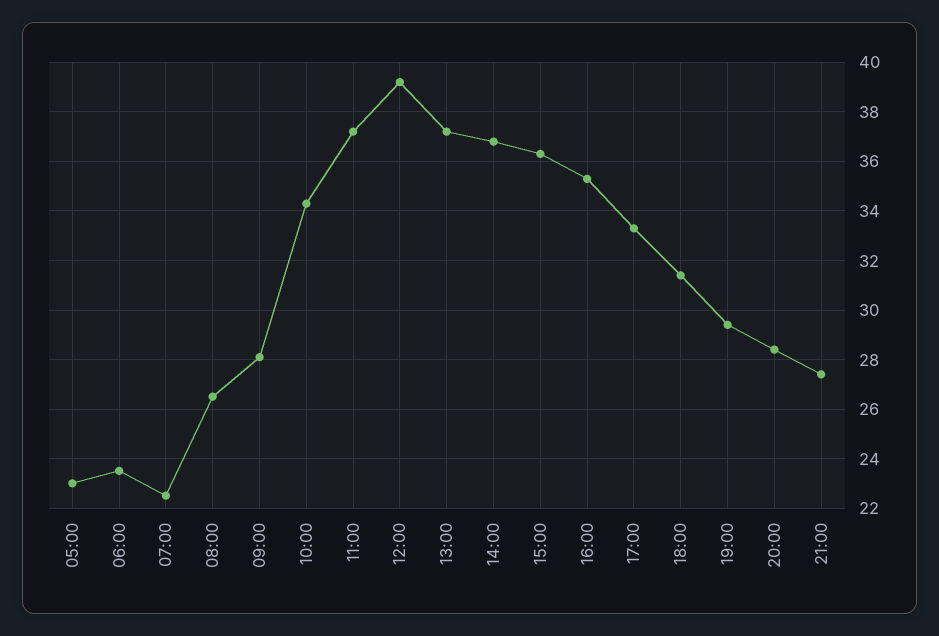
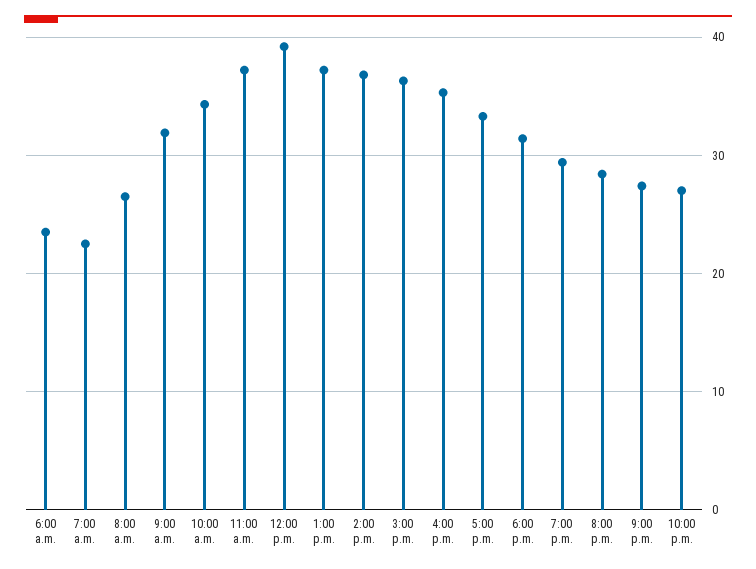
05:00: 23 -> none
09:00: 28 -> 32
10:00 p.m.: none -> 27

